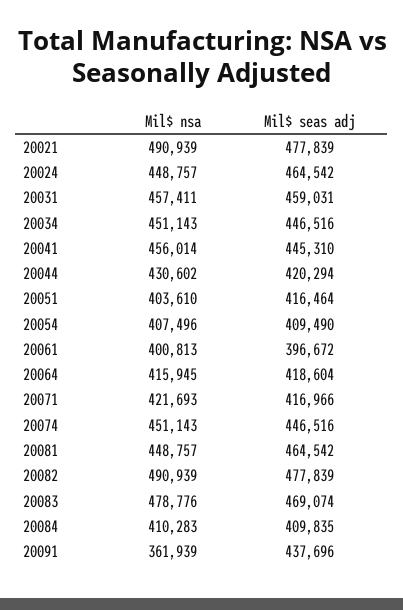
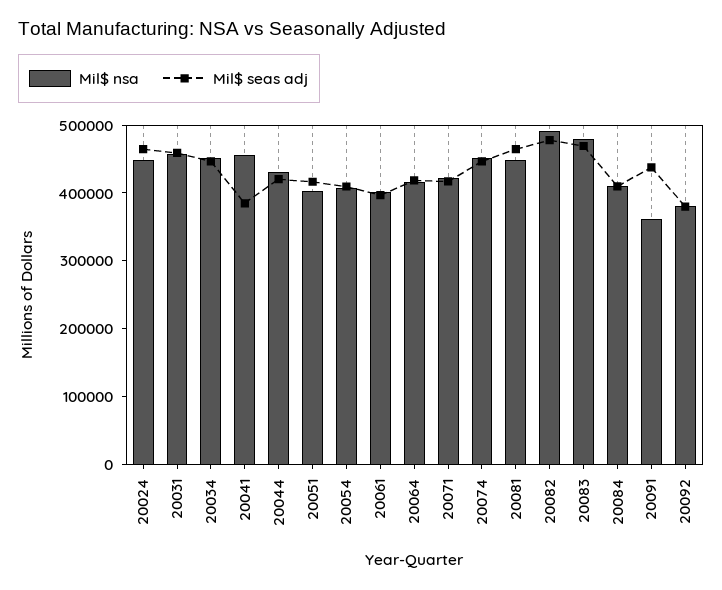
Mil$ nsa, 20021: 490939 -> none
Mil$ seas adj, 20021: 477839 -> none
Mil$ seas adj, 20041: 445310 -> 380000
Mil$ nsa, 20092: none -> 380000
Mil$ seas adj, 20092: none -> 380000

